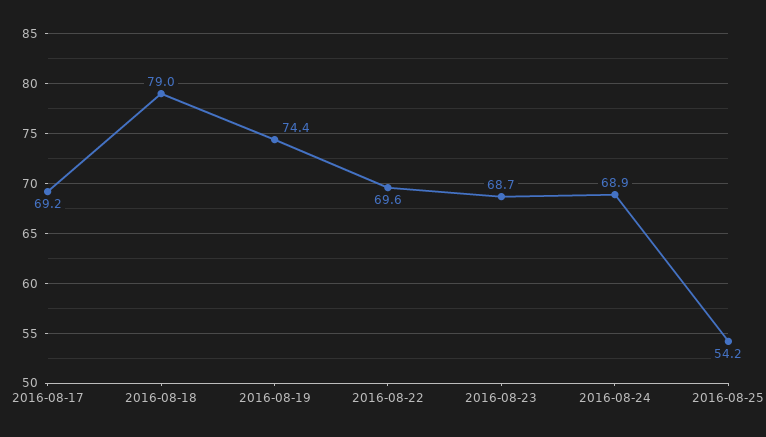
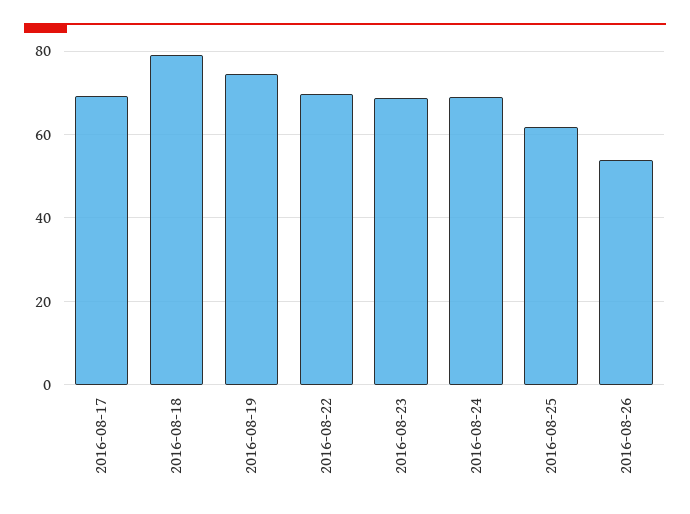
2016-08-25: 54.2 -> 62
2016-08-26: none -> 54

